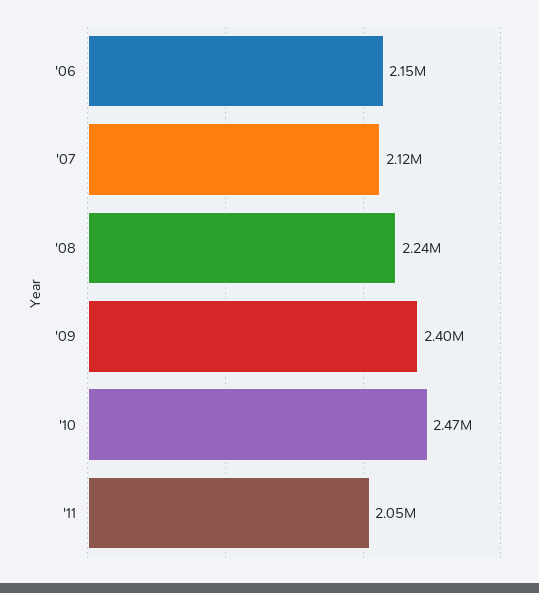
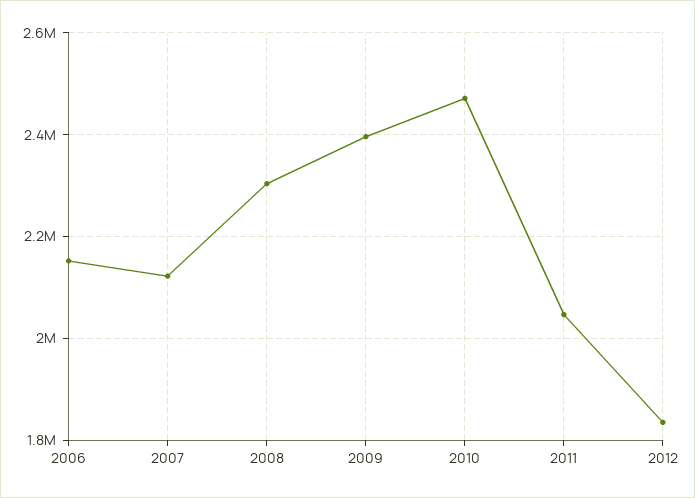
'08: 2240000 -> 2300000
2012: none -> 1840000

